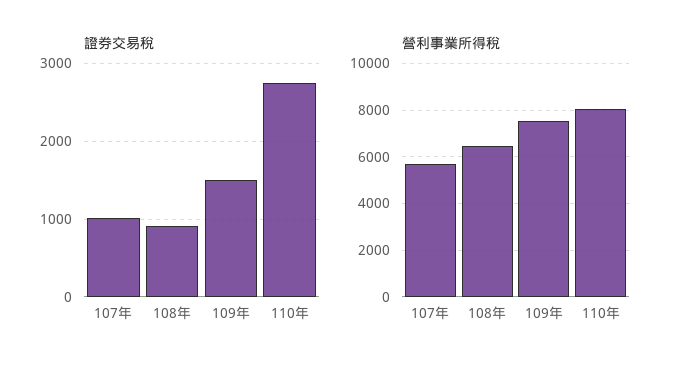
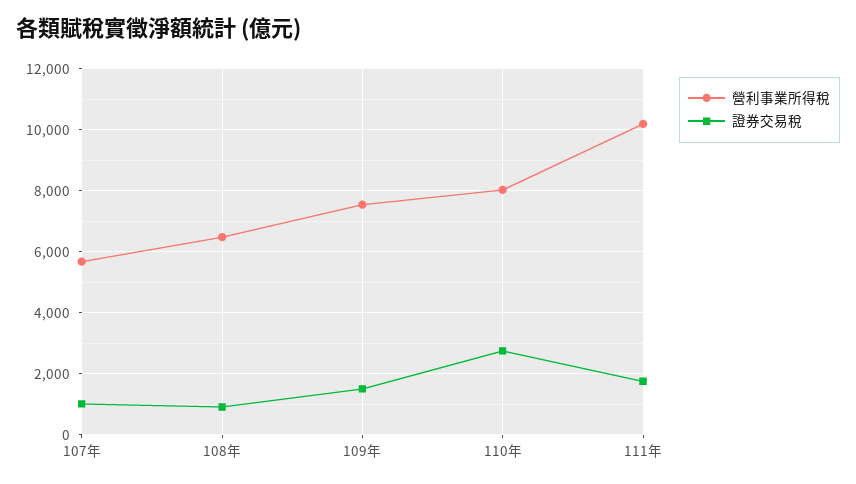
營利事業所得稅, 111年: none -> 10200
證券交易稅, 111年: none -> 1800

